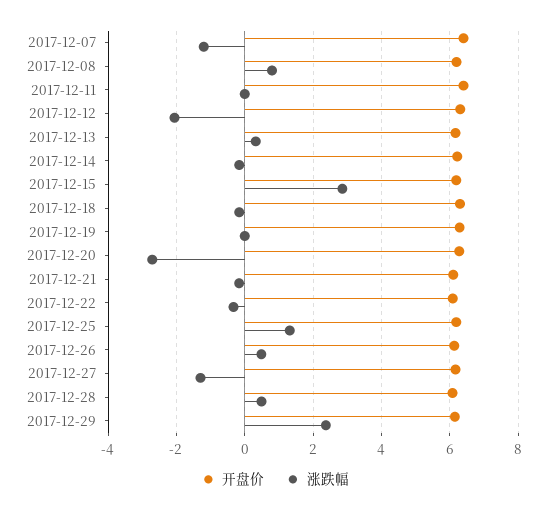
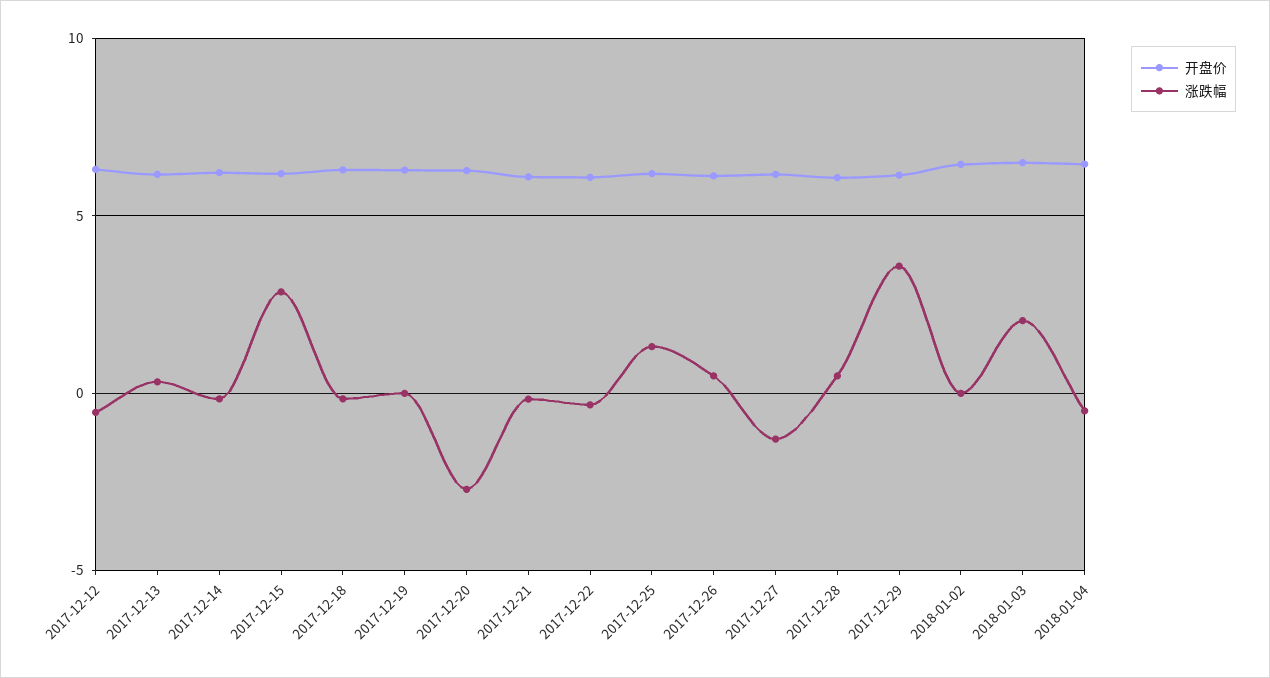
开盘价, 2017-12-07: 6.4 -> none
涨跌幅, 2017-12-07: -1.2 -> none
开盘价, 2017-12-08: 6.2 -> none
涨跌幅, 2017-12-08: 0.8 -> none
开盘价, 2017-12-11: 6.4 -> none
涨跌幅, 2017-12-11: 0 -> none
涨跌幅, 2017-12-12: -2 -> -0.5
涨跌幅, 2017-12-29: 2.4 -> 3.5
开盘价, 2018-01-02: none -> 6.5
涨跌幅, 2018-01-02: none -> 0
开盘价, 2018-01-03: none -> 6.5
涨跌幅, 2018-01-03: none -> 2
开盘价, 2018-01-04: none -> 6.5
涨跌幅, 2018-01-04: none -> -0.5

